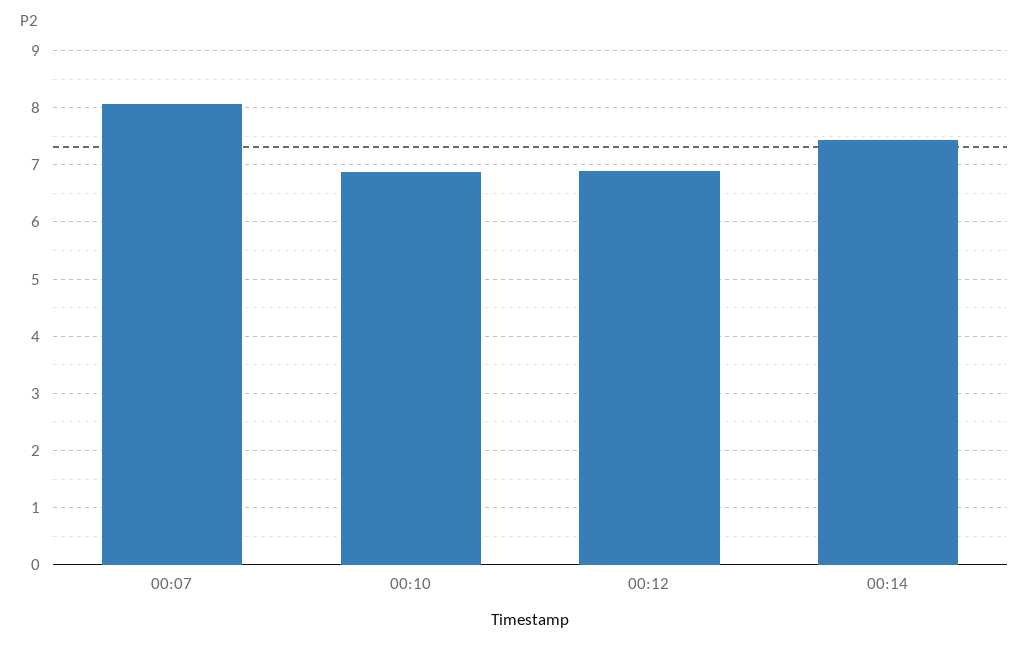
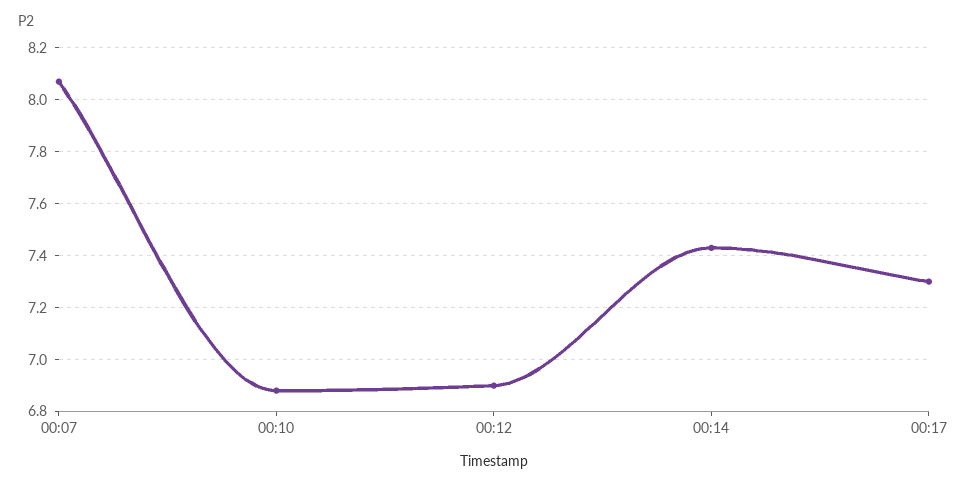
00:17: none -> 7.3

